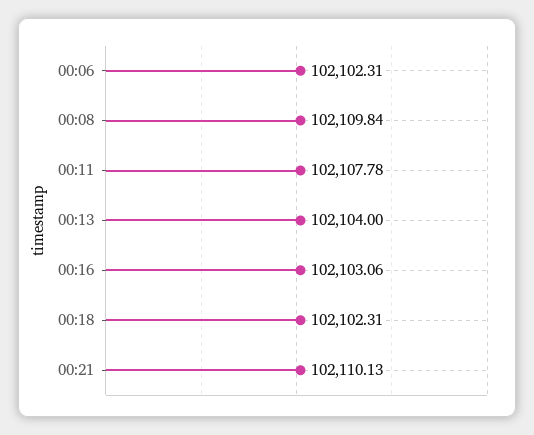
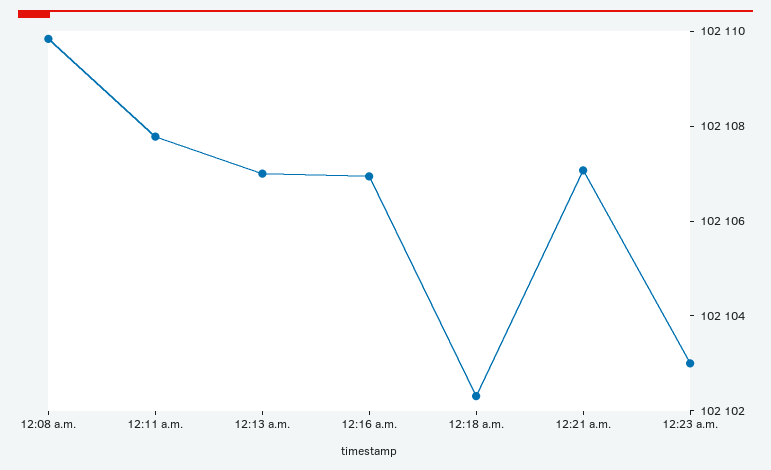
00:06: 102102.31 -> none
00:13: 102104 -> 102107
00:16: 102103.06 -> 102107
00:21: 102110.13 -> 102107
12:23 a.m.: none -> 102103

